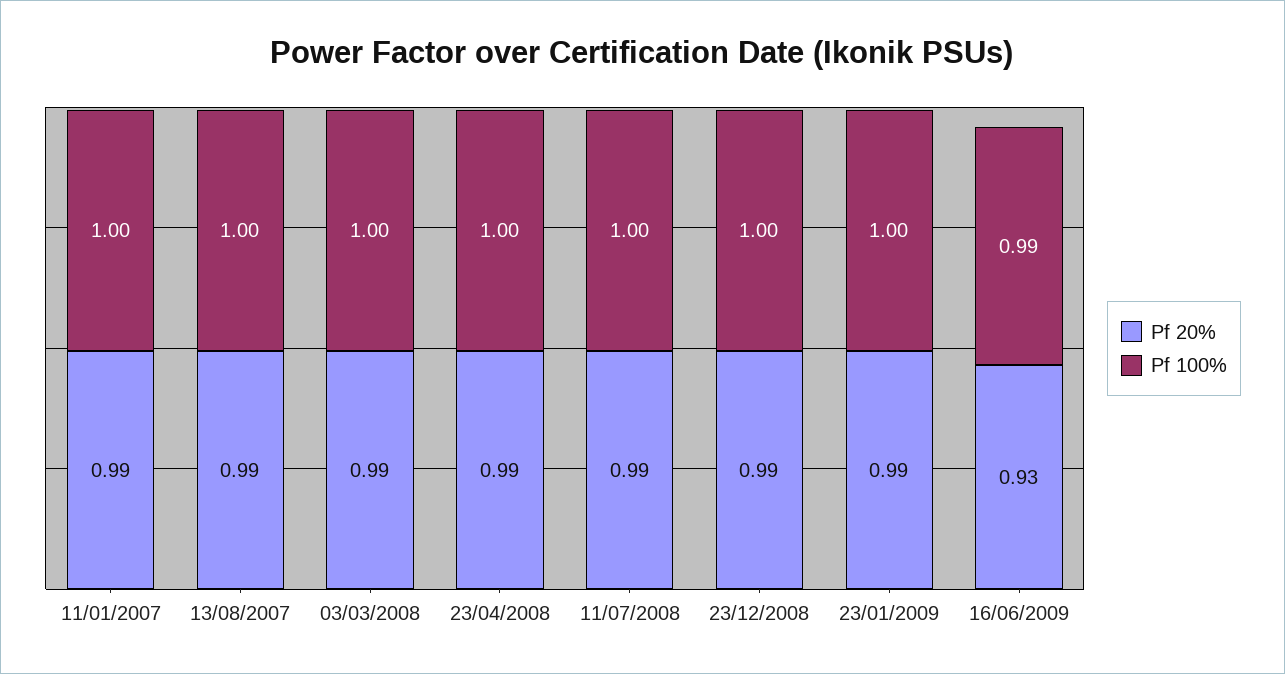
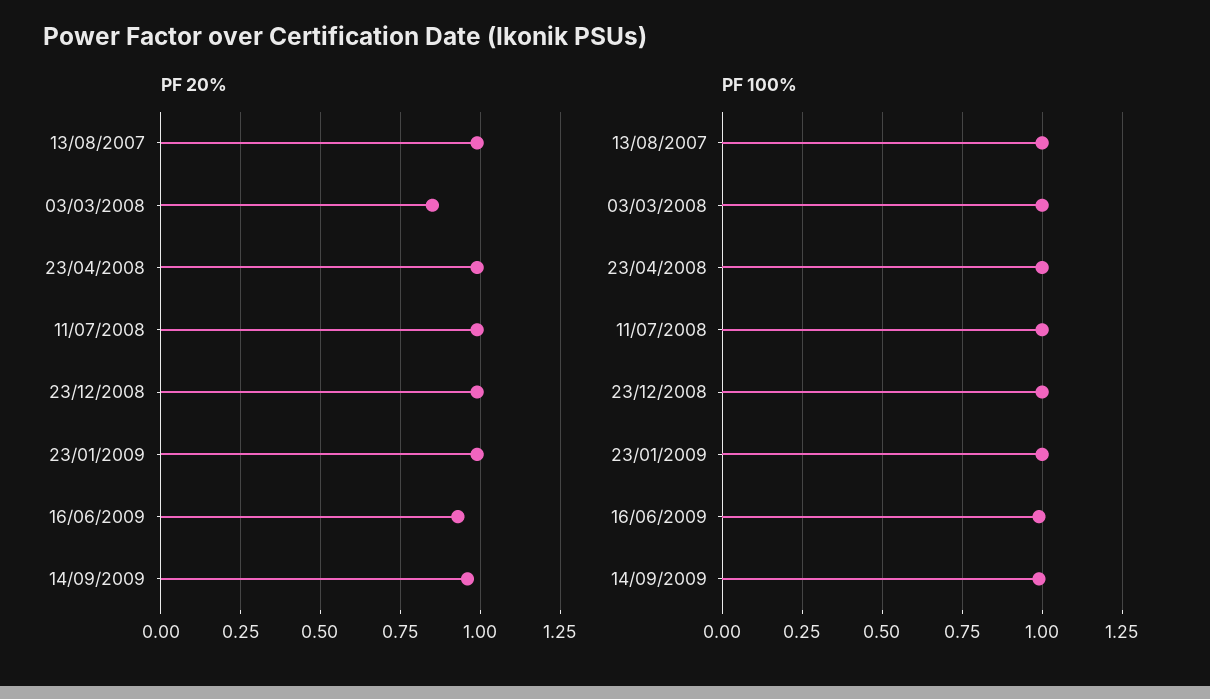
Pf 20%, 11/01/2007: 0.99 -> none
Pf 100%, 11/01/2007: 1 -> none
Pf 20%, 03/03/2008: 0.99 -> 0.85
Pf 20%, 14/09/2009: none -> 0.95
Pf 100%, 14/09/2009: none -> 1

